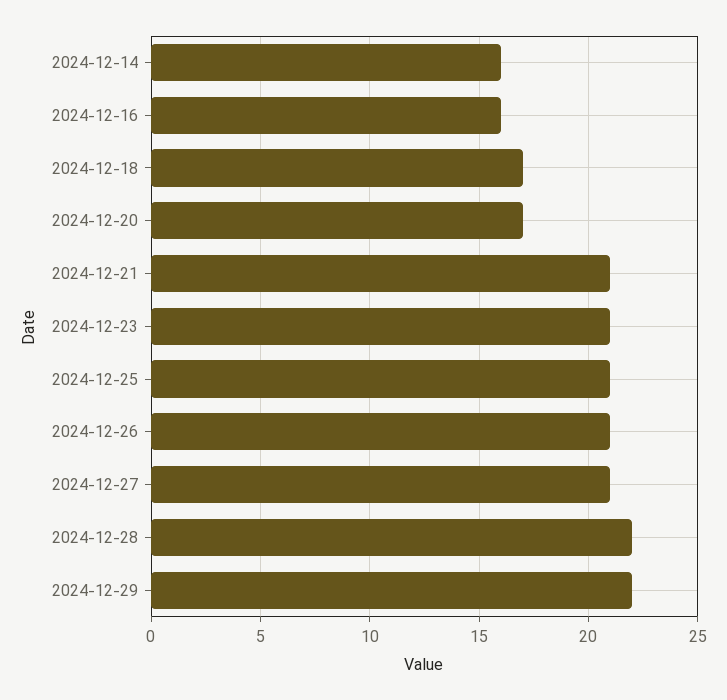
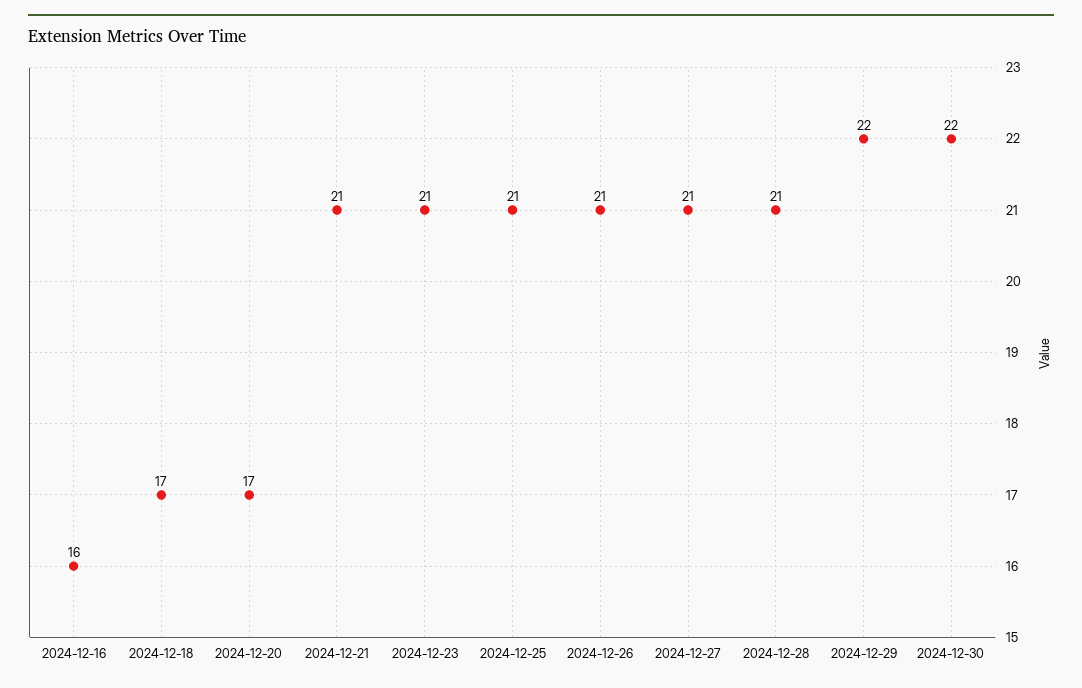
2024-12-14: 16 -> none
2024-12-28: 22 -> 21
2024-12-30: none -> 22

